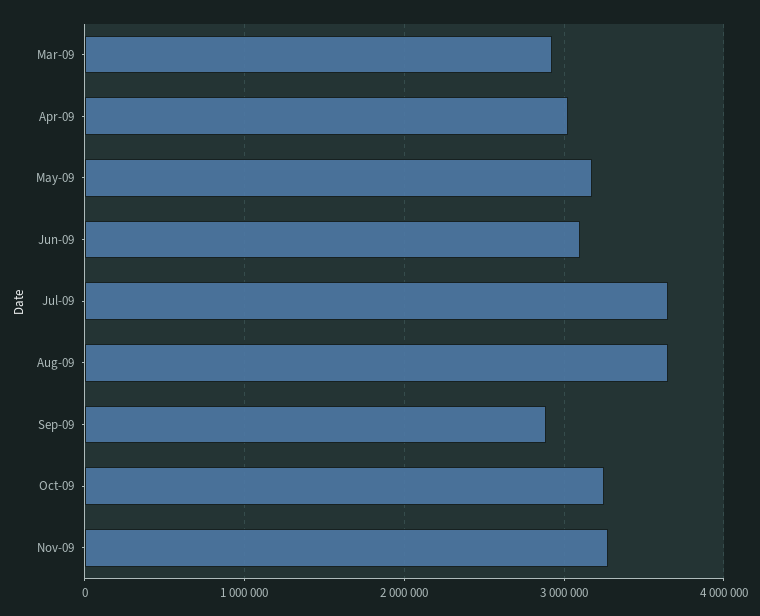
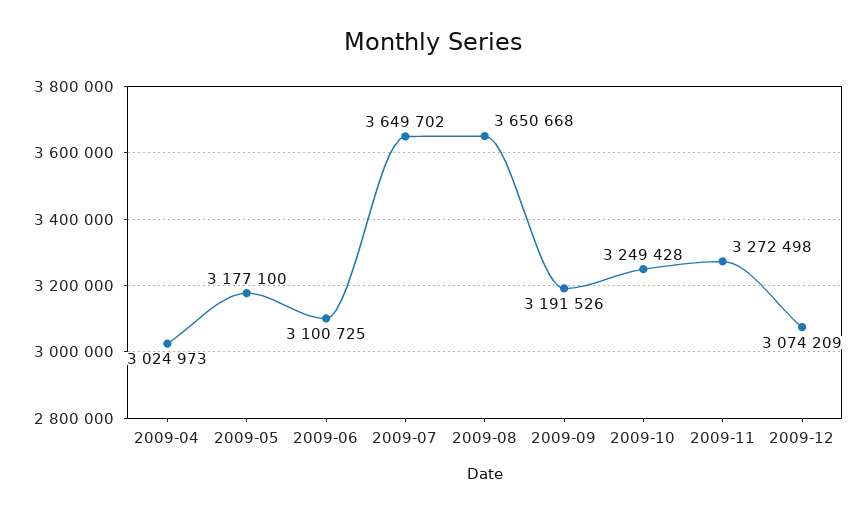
Mar-09: 2900000 -> none
Sep-09: 2900000 -> 3191526
2009-12: none -> 3074209

